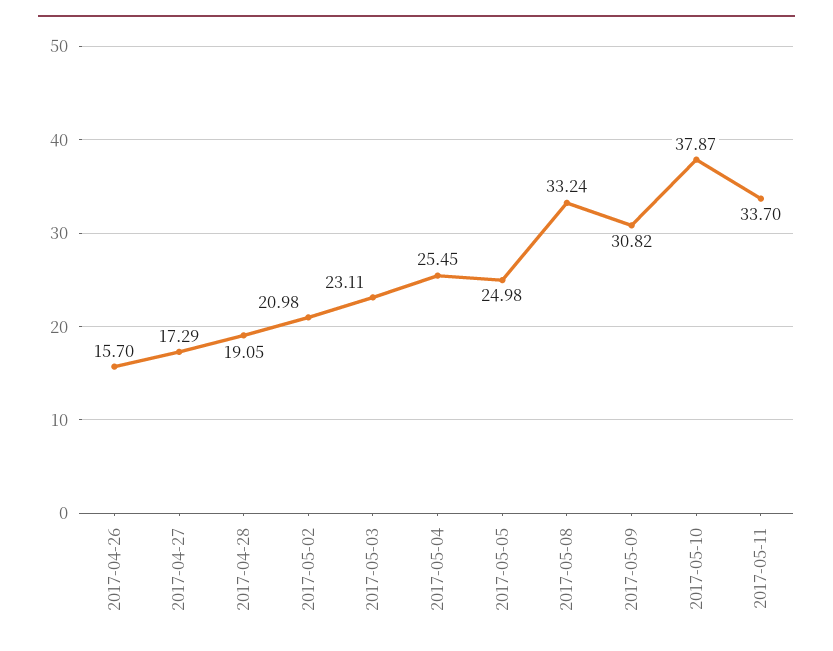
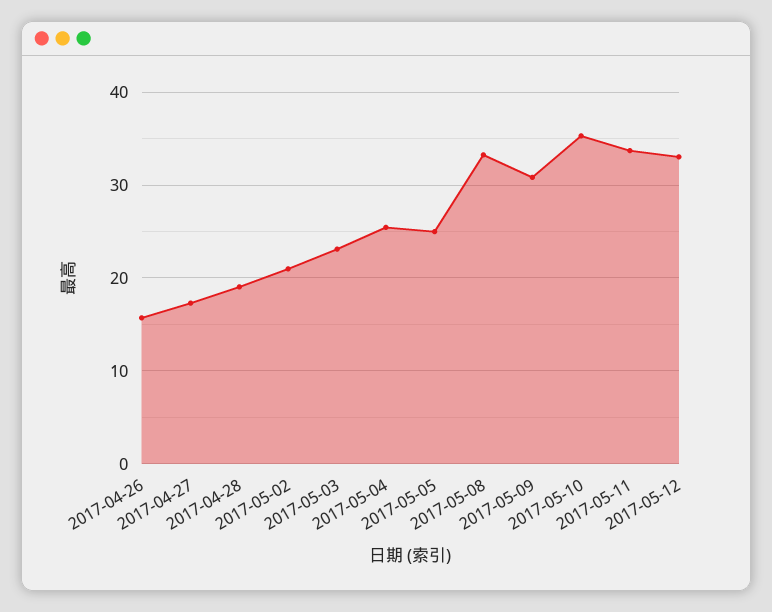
2017-05-10: 37.87 -> 35
2017-05-12: none -> 33

